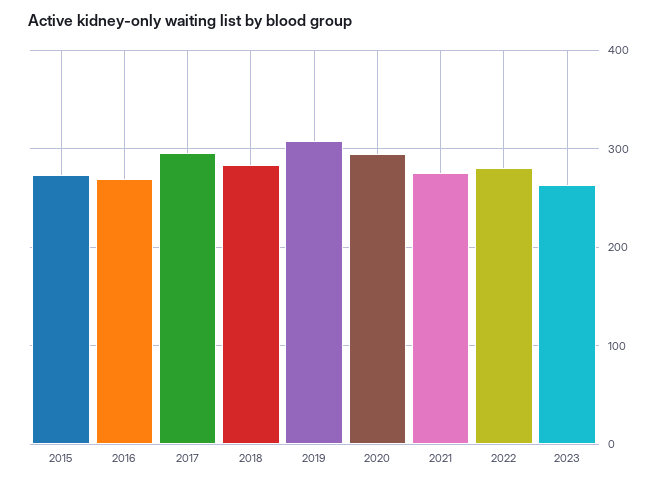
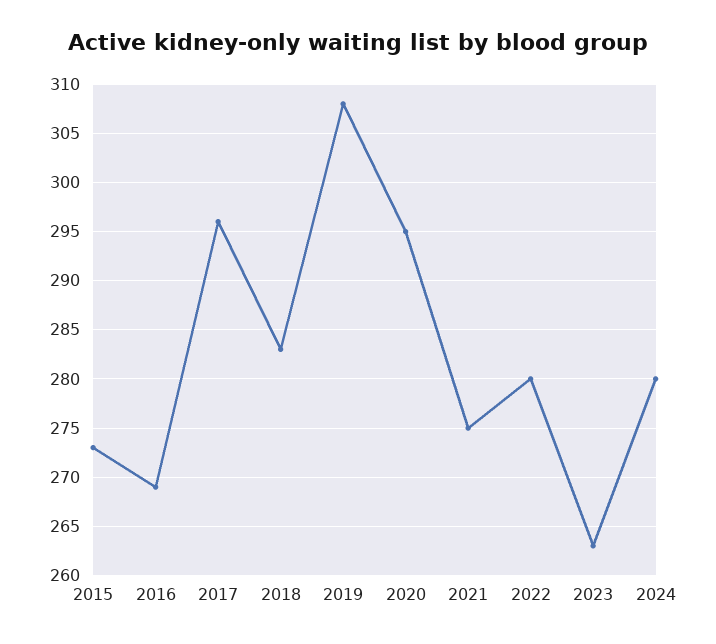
2024: none -> 280

